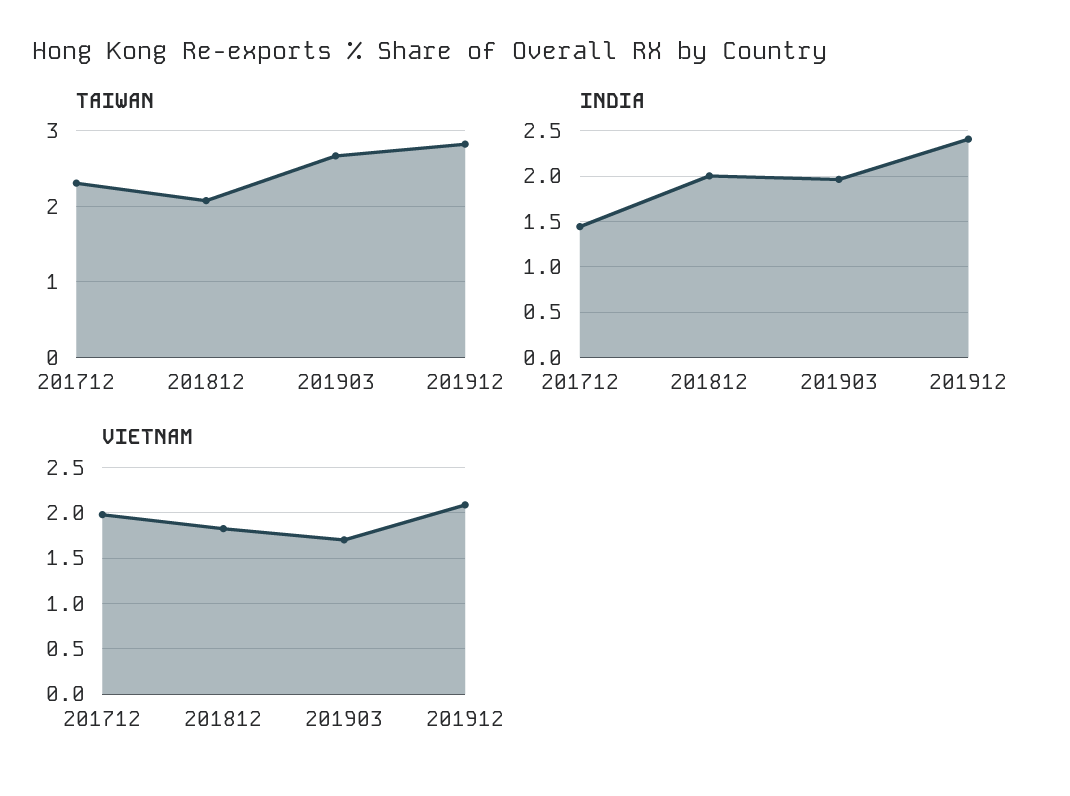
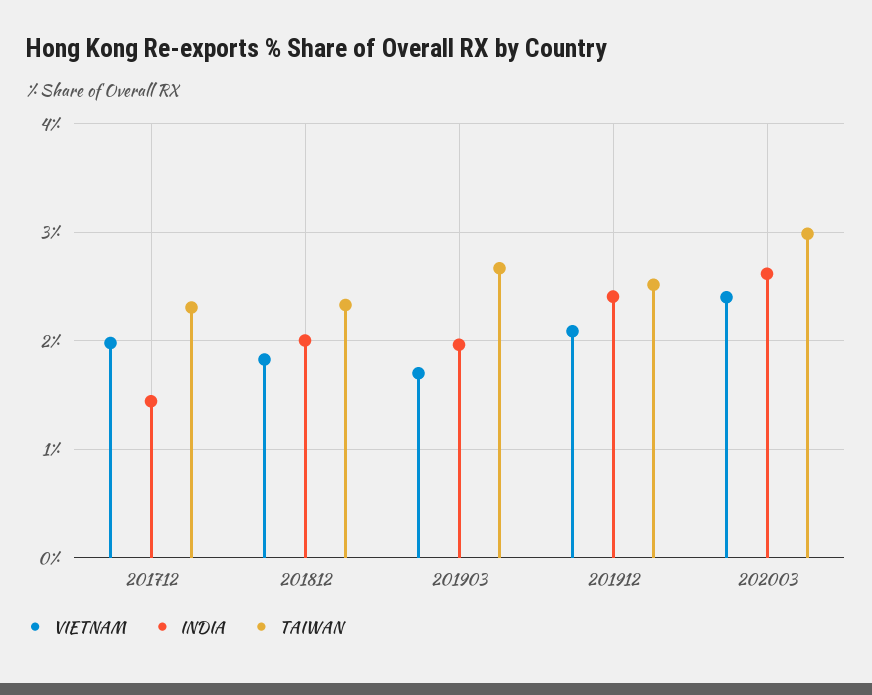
TAIWAN, 201812: 2.1 -> 2.3
TAIWAN, 201912: 2.8 -> 2.5
VIETNAM, 202003: none -> 2.4
INDIA, 202003: none -> 2.6
TAIWAN, 202003: none -> 3

